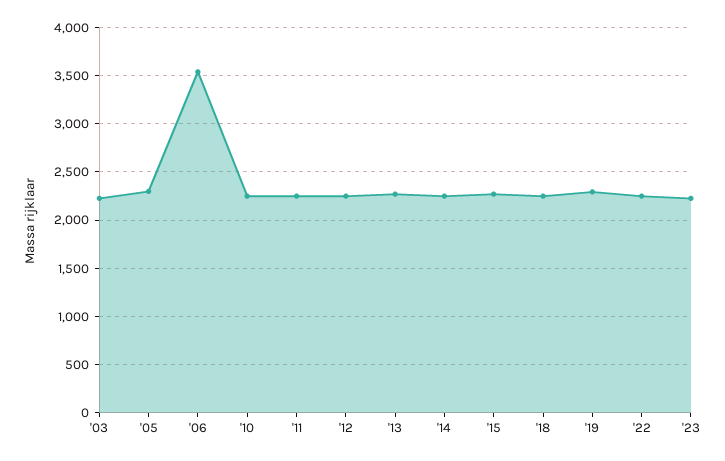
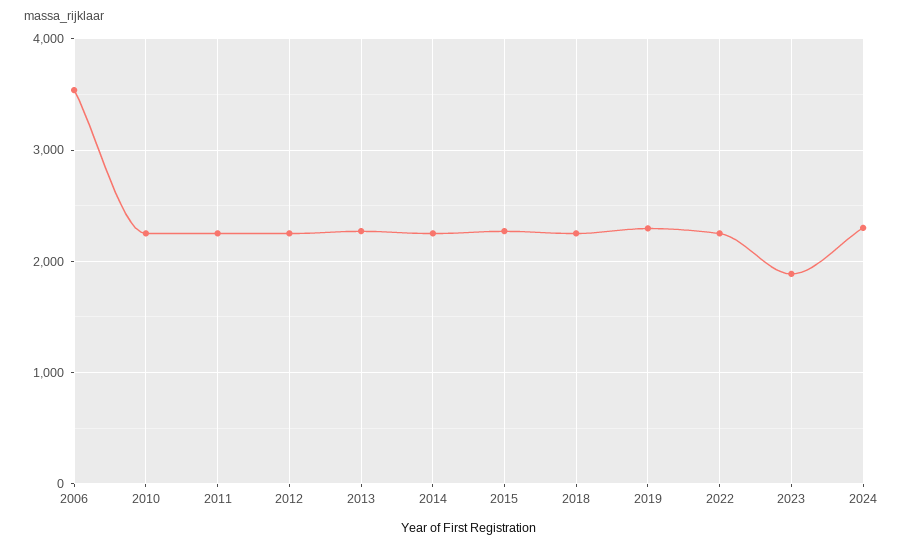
'03: 2200 -> none
'05: 2300 -> none
'23: 2200 -> 1900
2024: none -> 2300

